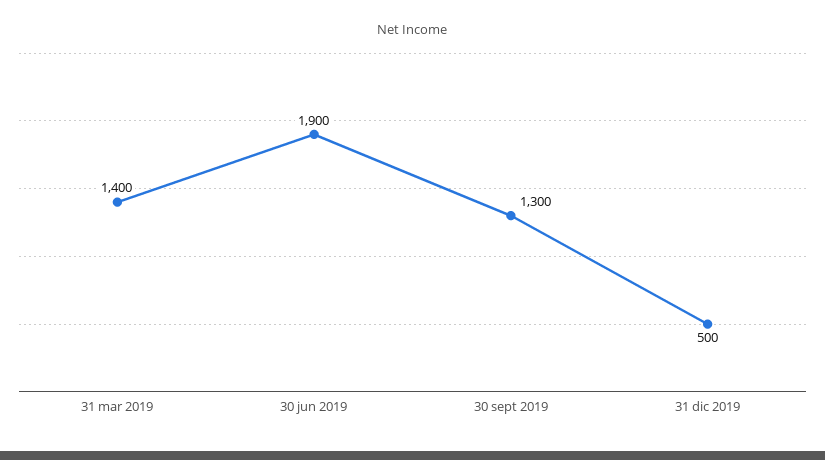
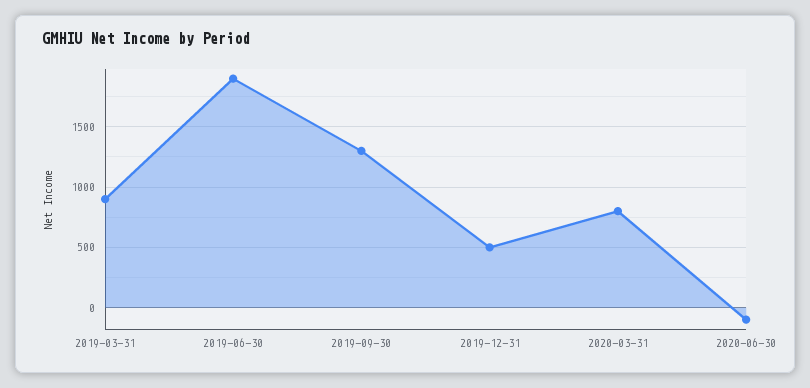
31 mar 2019: 1400 -> 900
2020-03-31: none -> 800
2020-06-30: none -> -100

